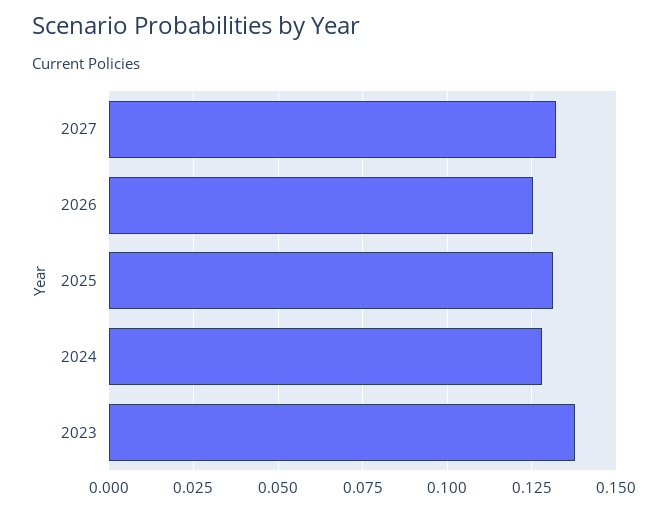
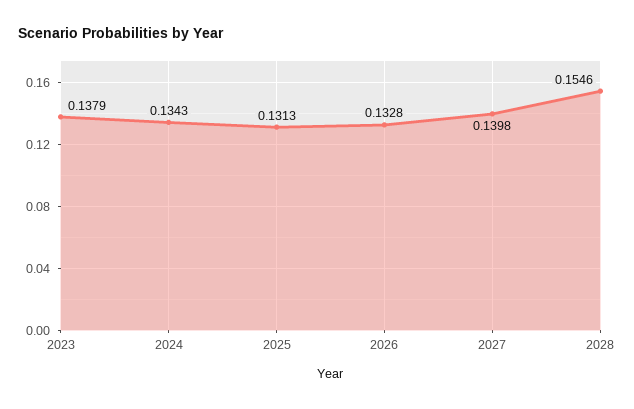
2027: 0.1325 -> 0.1398
2026: 0.125 -> 0.1328
2024: 0.1275 -> 0.1343
2028: none -> 0.1546

